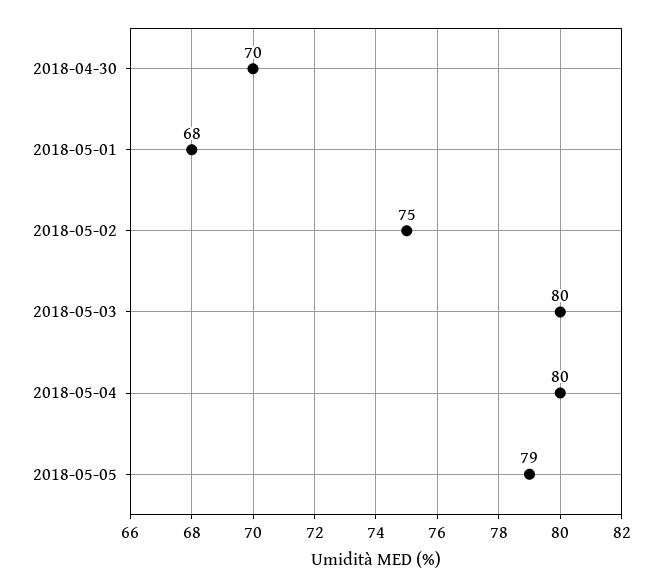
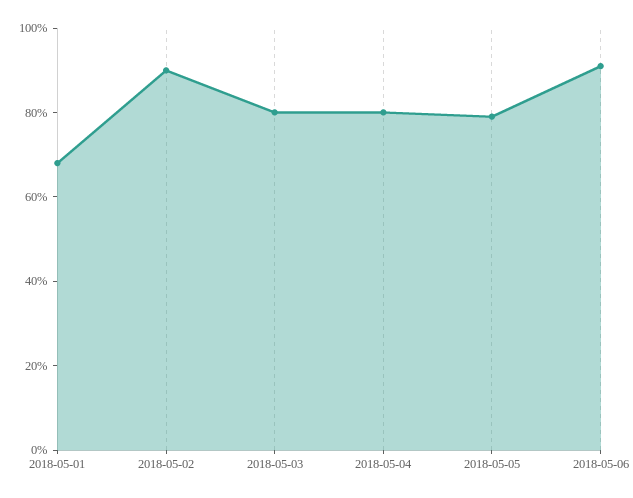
2018-04-30: 70 -> none
2018-05-02: 75 -> 90
2018-05-06: none -> 90

